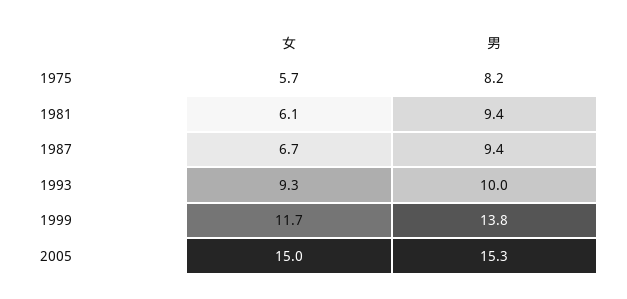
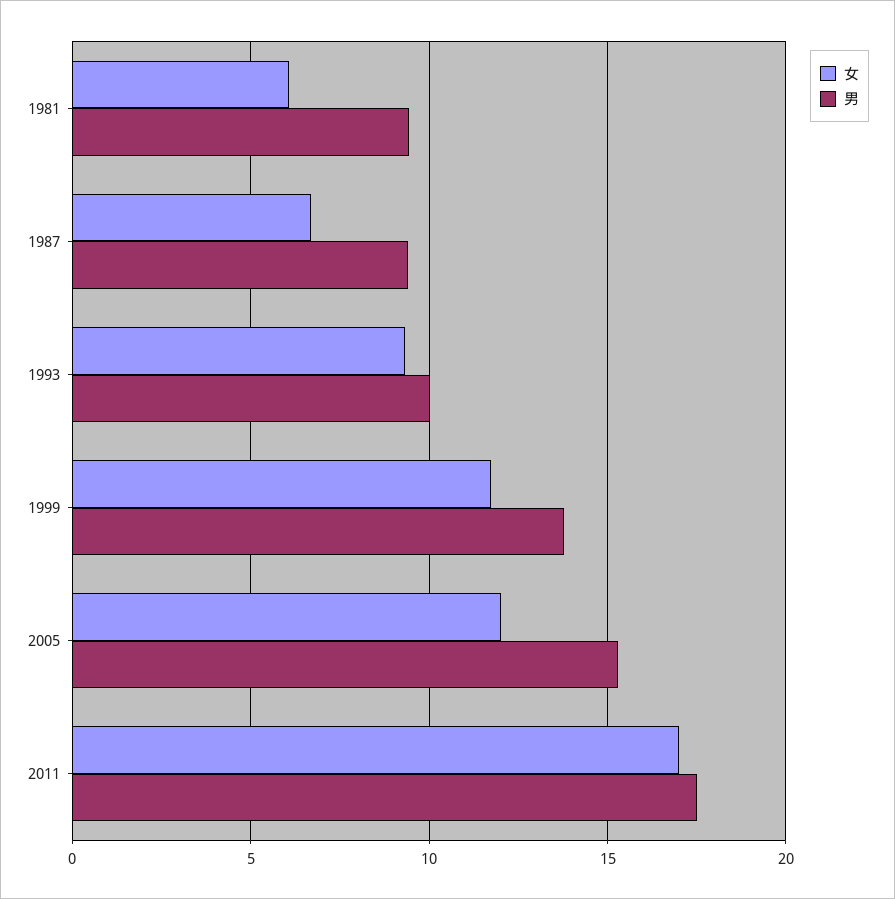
女, 1975: 5.7 -> none
男, 1975: 8.2 -> none
女, 2005: 15 -> 12
女, 2011: none -> 17
男, 2011: none -> 17.5

